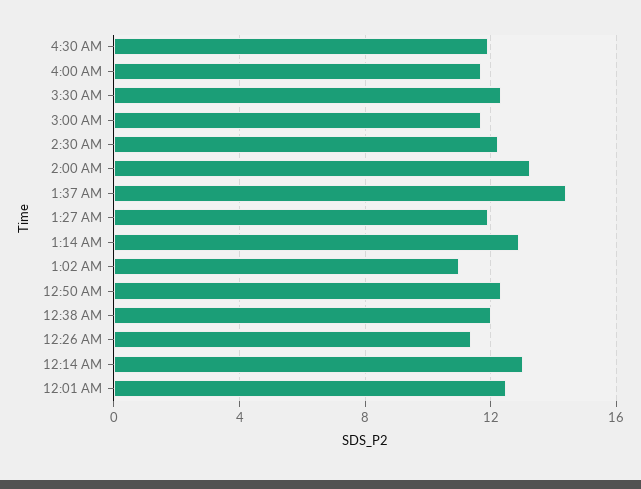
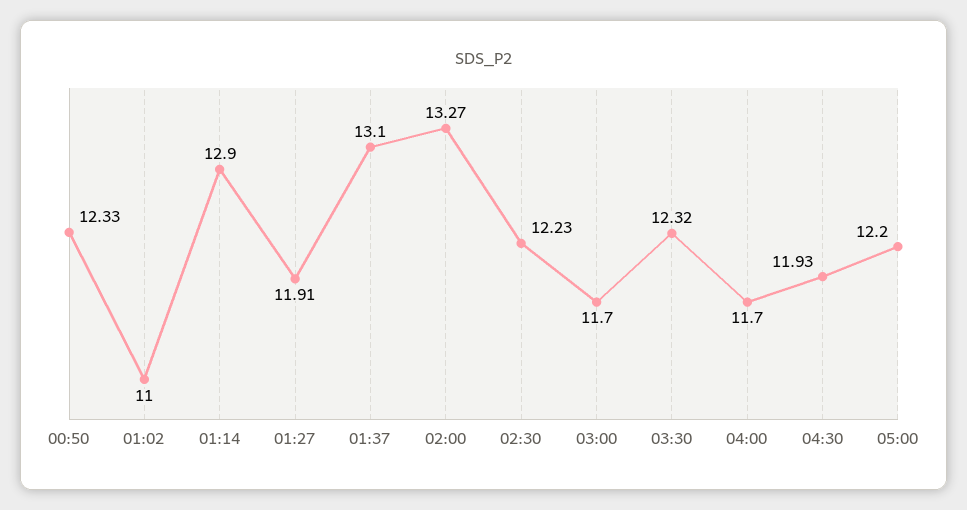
1:37 AM: 14.5 -> 13.1
12:38 AM: 12 -> none
12:26 AM: 11.5 -> none
12:14 AM: 13 -> none
12:01 AM: 12.5 -> none
05:00: none -> 12.2

